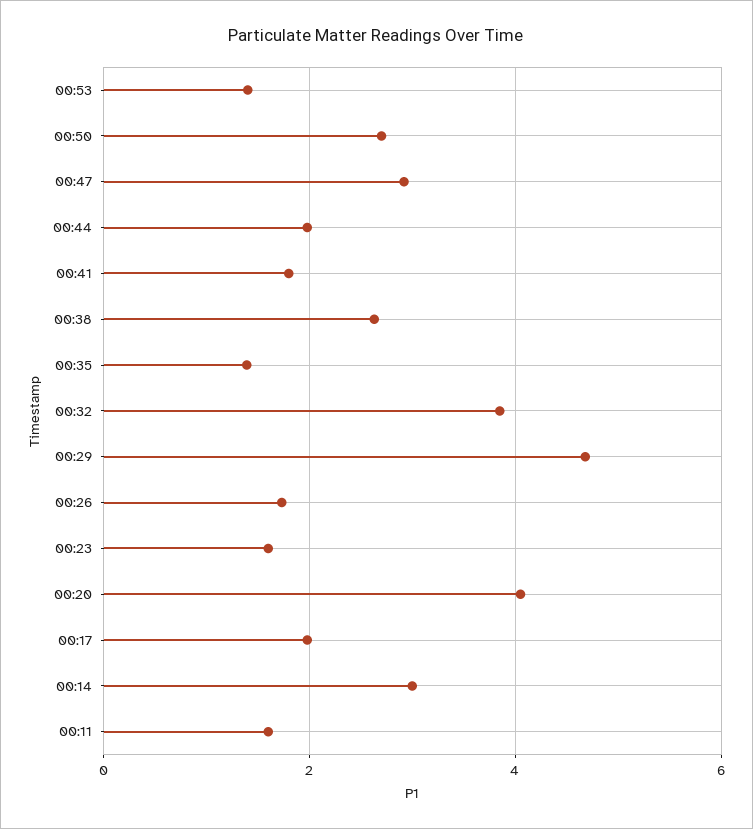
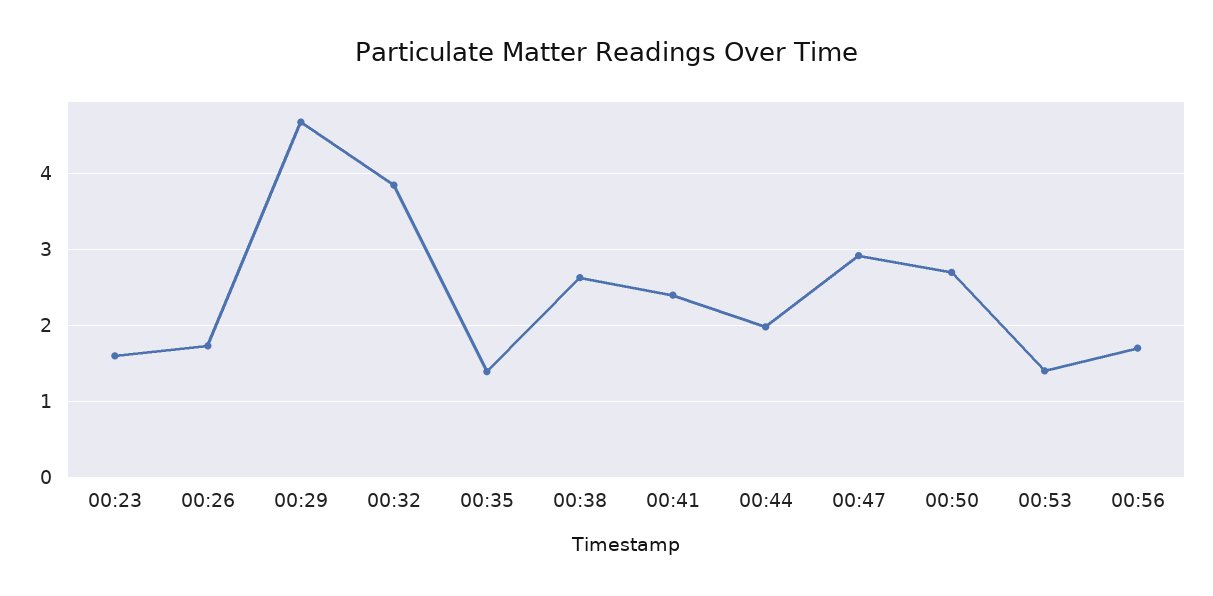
00:41: 1.8 -> 2.4
00:20: 4 -> none
00:17: 2 -> none
00:14: 3 -> none
00:11: 1.6 -> none
00:56: none -> 1.7

